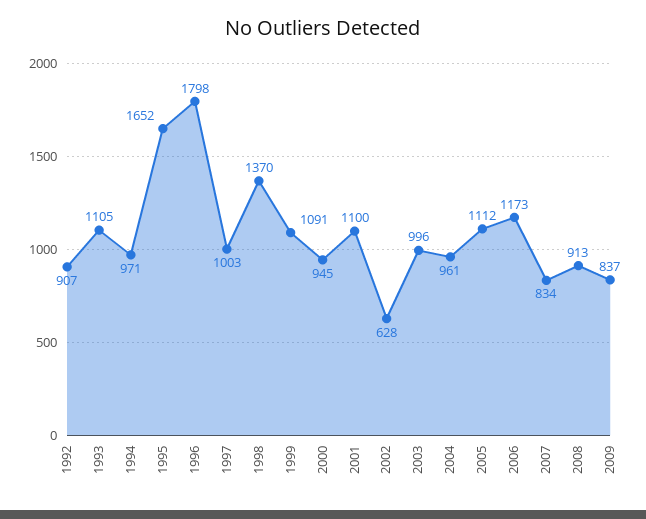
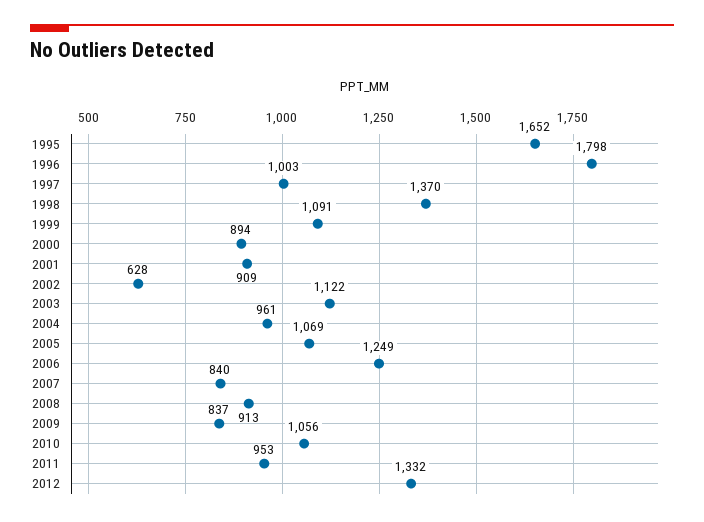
1992: 907 -> none
1993: 1105 -> none
1994: 971 -> none
2000: 945 -> 894
2001: 1100 -> 909
2003: 996 -> 1122
2005: 1112 -> 1069
2006: 1173 -> 1249
2007: 834 -> 840
2010: none -> 1056
2011: none -> 953
2012: none -> 1332

